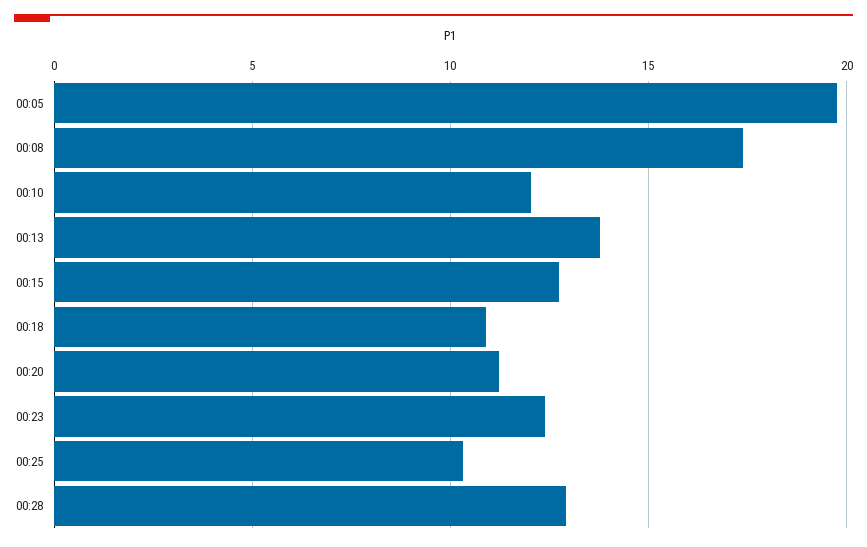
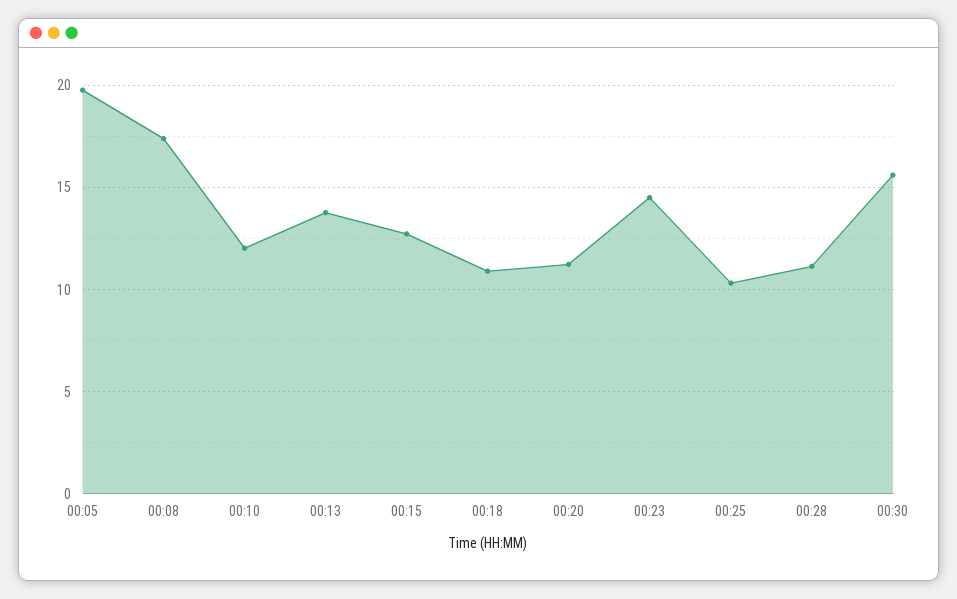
00:23: 12.5 -> 14.5
00:28: 13 -> 11
00:30: none -> 15.5

